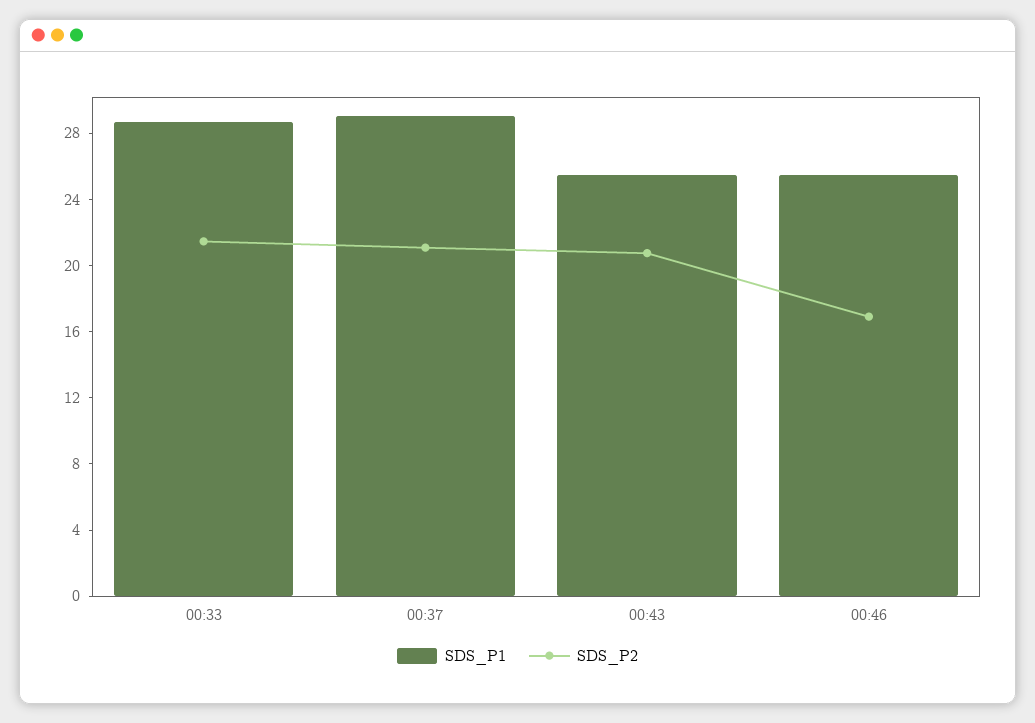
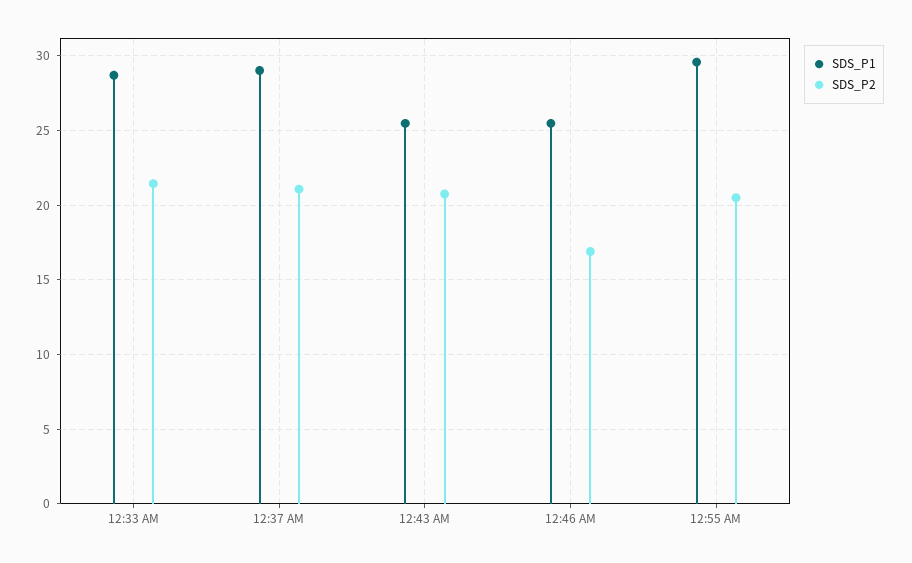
SDS_P1, 12:55 AM: none -> 29.5
SDS_P2, 12:55 AM: none -> 20.5

